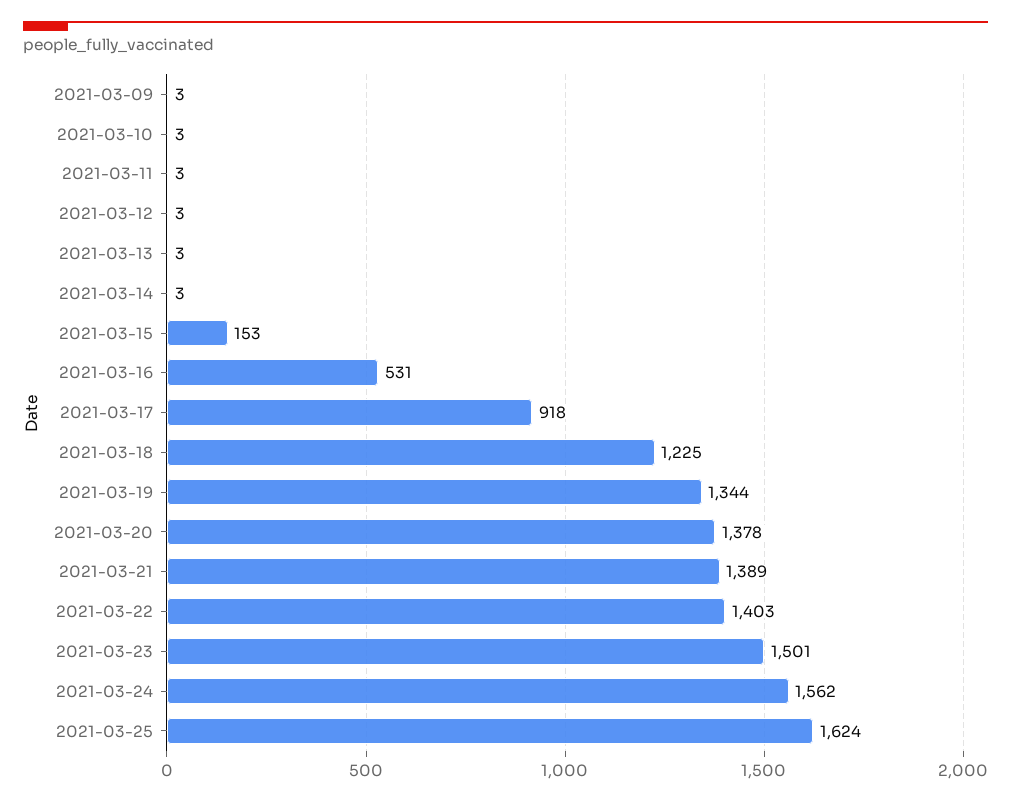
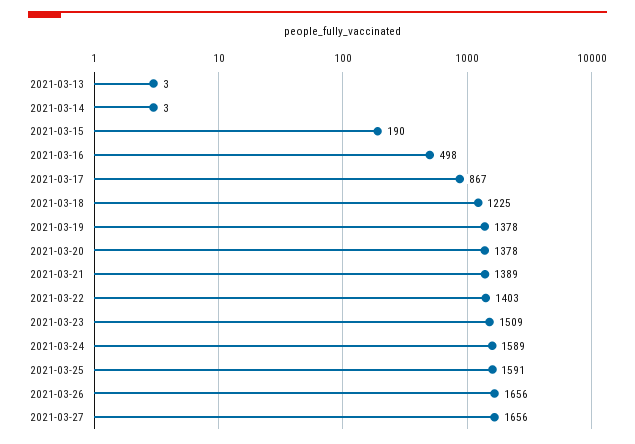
2021-03-09: 3 -> none
2021-03-10: 3 -> none
2021-03-11: 3 -> none
2021-03-12: 3 -> none
2021-03-15: 153 -> 190
2021-03-16: 531 -> 498
2021-03-17: 918 -> 867
2021-03-19: 1344 -> 1378
2021-03-23: 1501 -> 1509
2021-03-24: 1562 -> 1589
2021-03-25: 1624 -> 1591
2021-03-26: none -> 1656
2021-03-27: none -> 1656

